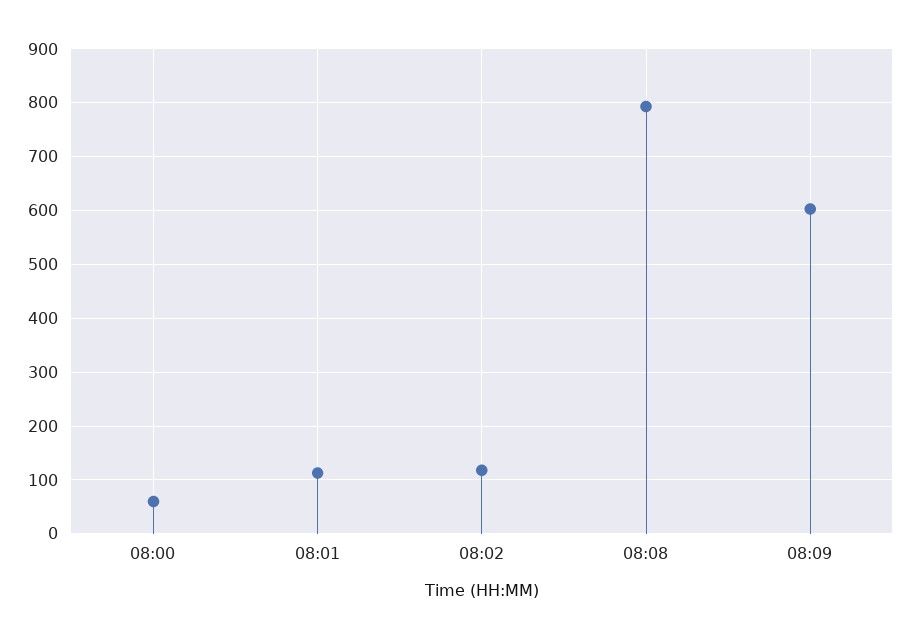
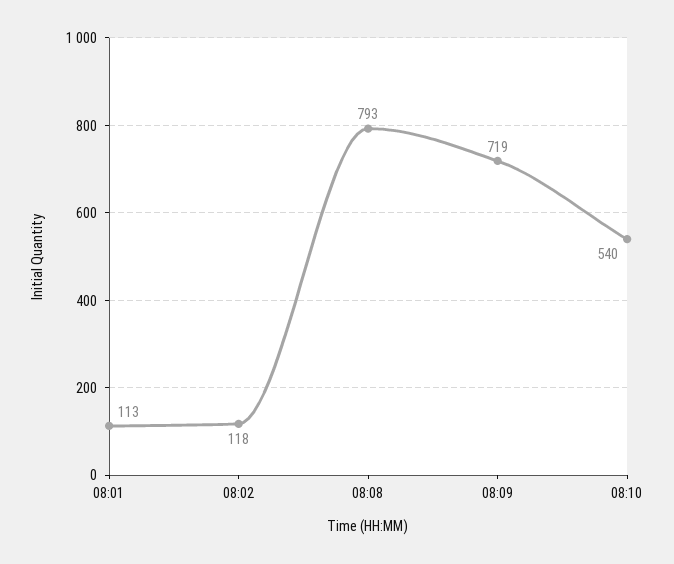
08:00: 60 -> none
08:09: 600 -> 719
08:10: none -> 540

